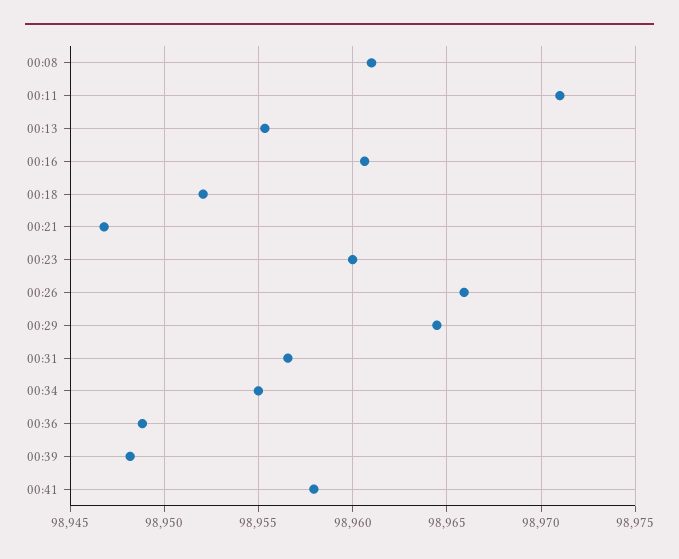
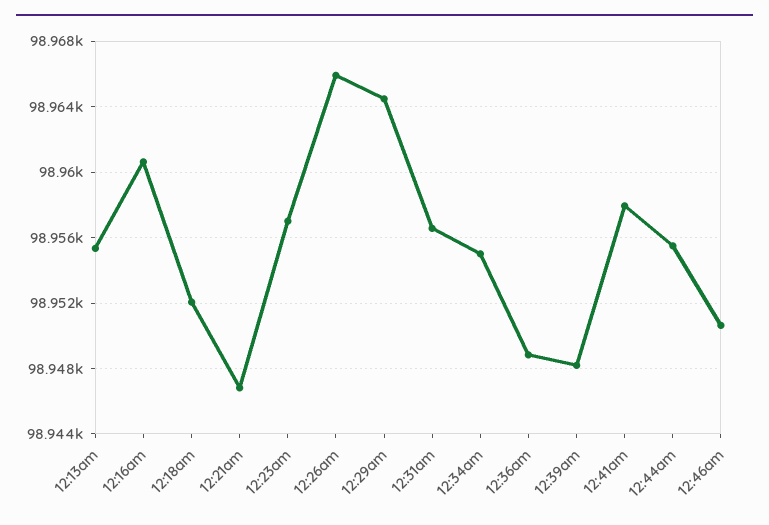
00:08: 98961 -> none
00:11: 98971 -> none
00:23: 98960 -> 98957
12:44am: none -> 98955.5
12:46am: none -> 98950.5

